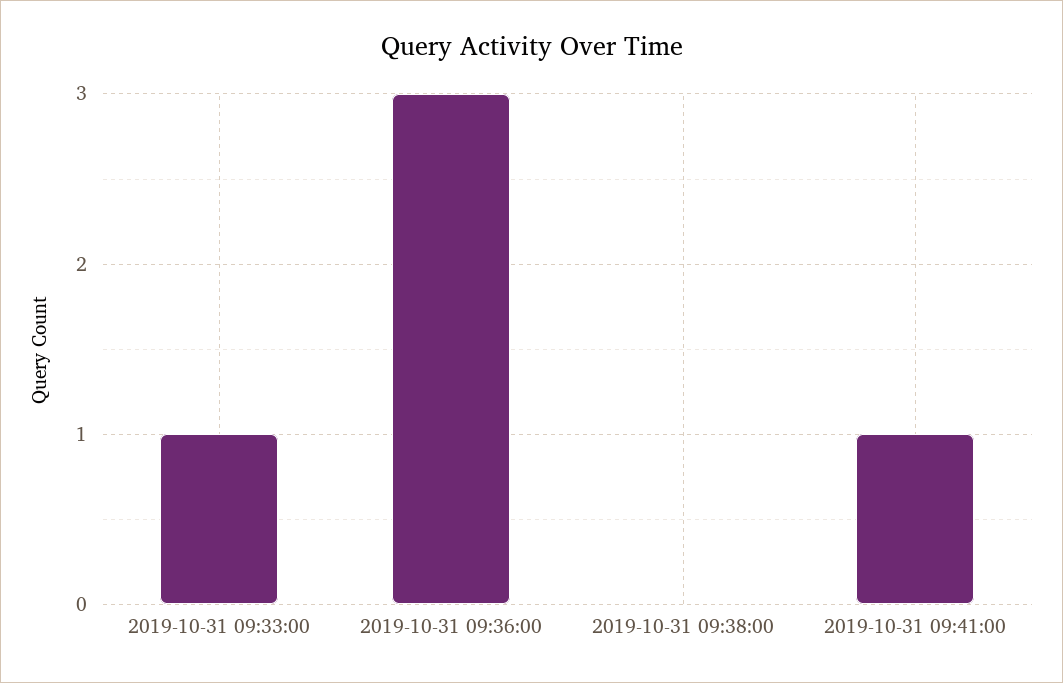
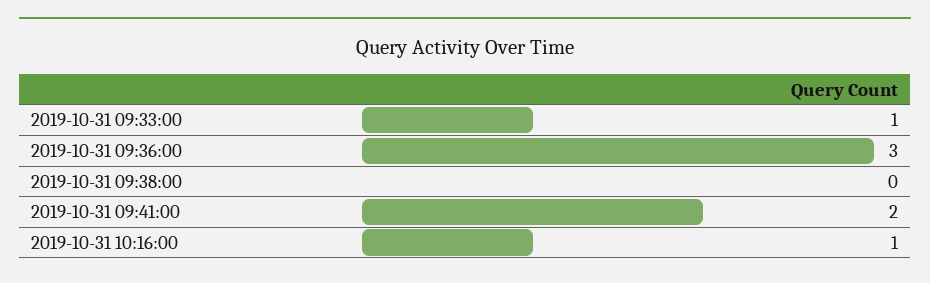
2019-10-31 09:41:00: 1 -> 2
2019-10-31 10:16:00: none -> 1

